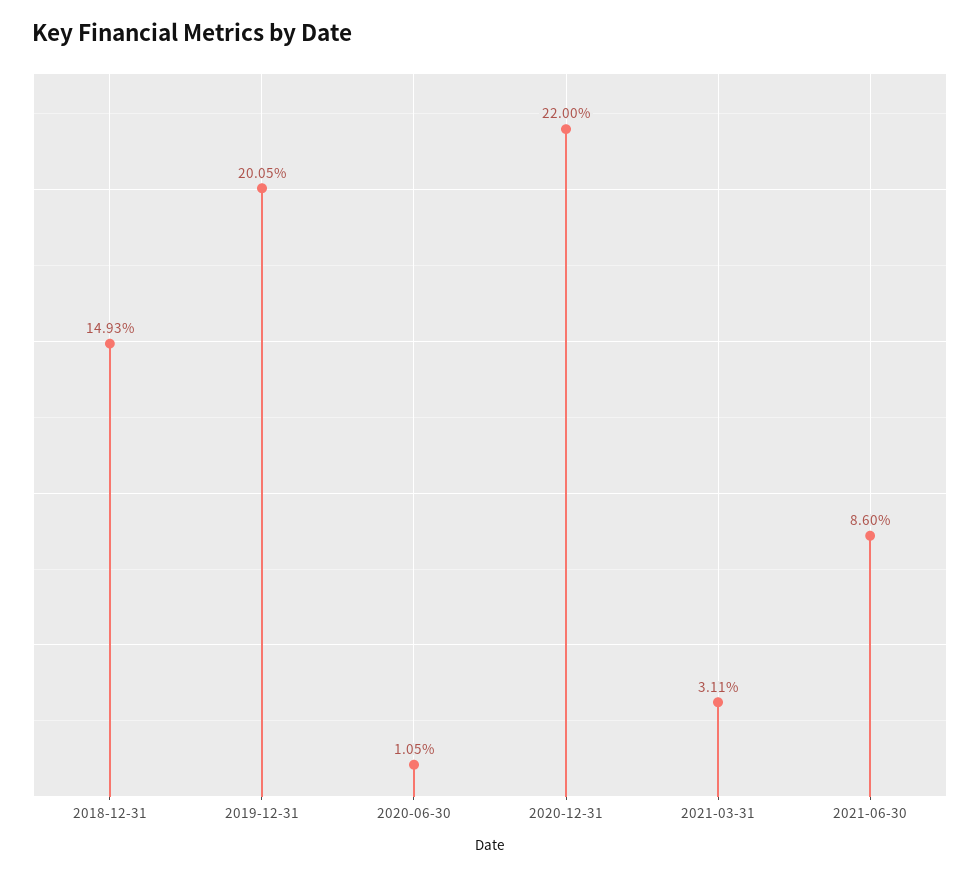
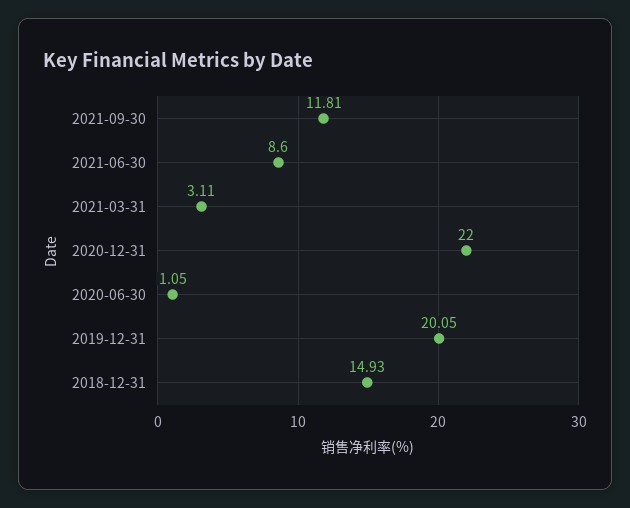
2021-09-30: none -> 11.81

